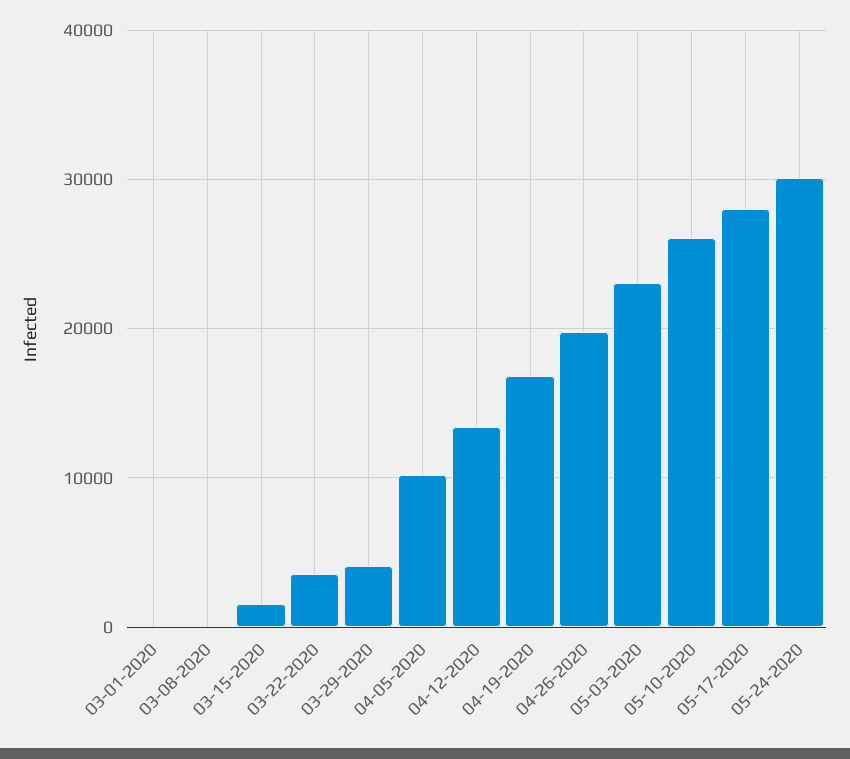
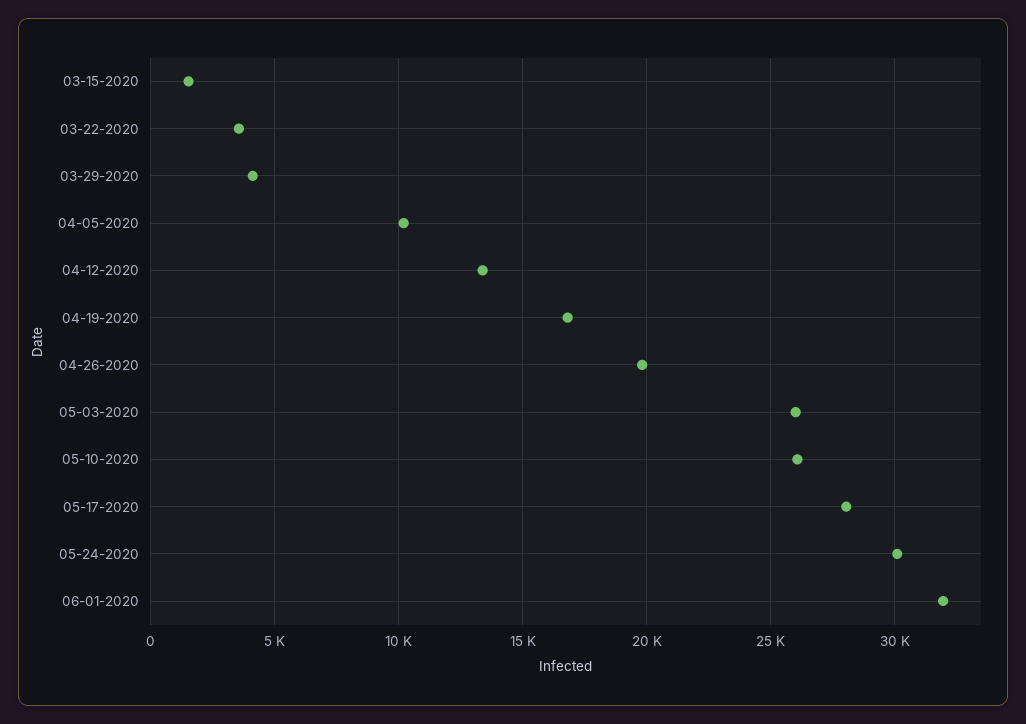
03-01-2020: 0 -> none
03-08-2020: 0 -> none
05-03-2020: 23000 -> 26000
06-01-2020: none -> 32000

